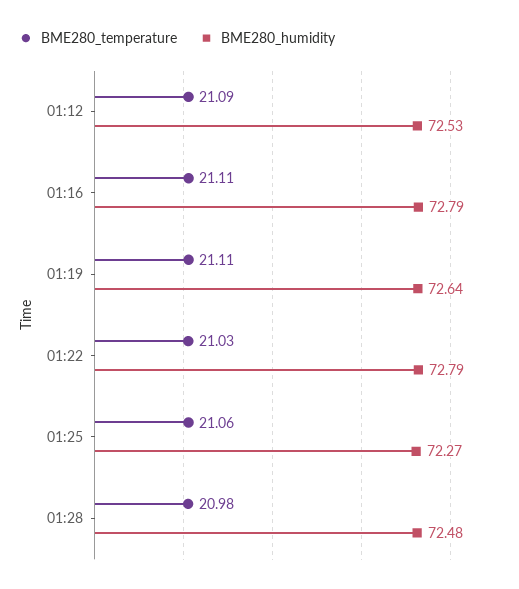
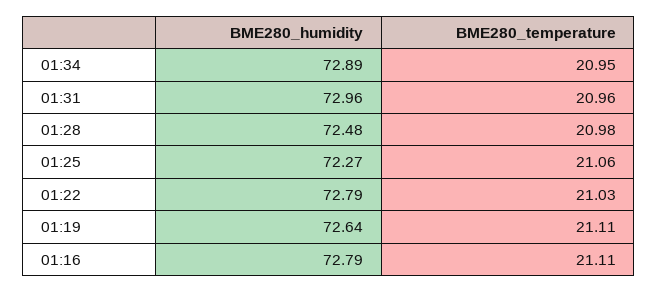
BME280_temperature, 01:12: 21.09 -> none
BME280_humidity, 01:12: 72.53 -> none
BME280_humidity, 01:34: none -> 72.89
BME280_temperature, 01:34: none -> 20.95
BME280_humidity, 01:31: none -> 72.96
BME280_temperature, 01:31: none -> 20.96

